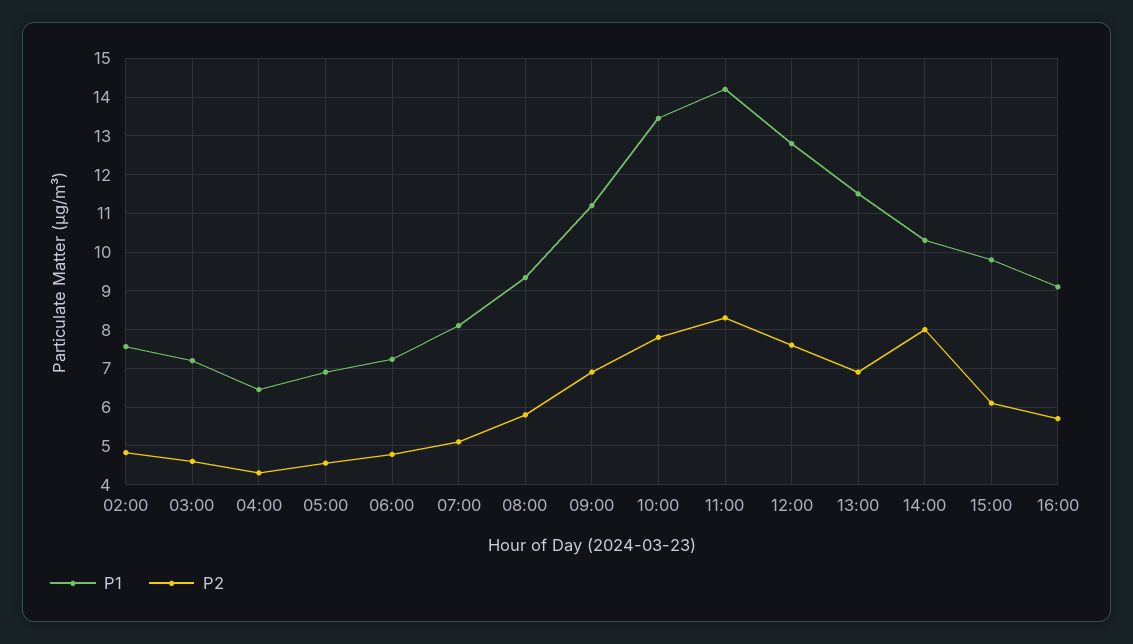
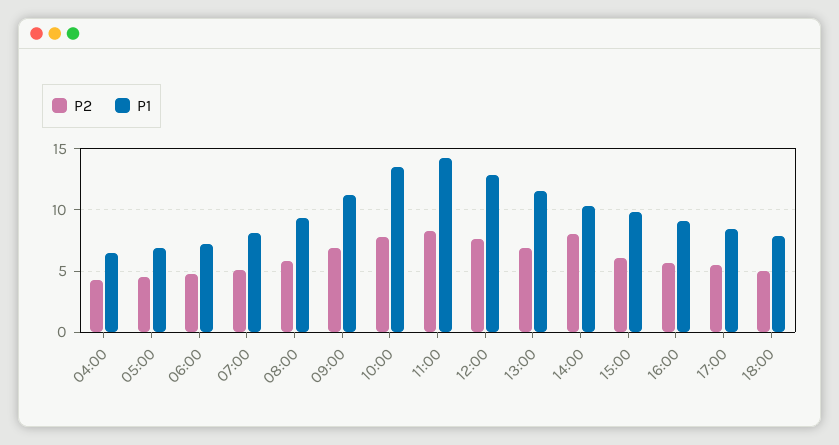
P1, 02:00: 7.6 -> none
P2, 02:00: 4.8 -> none
P1, 03:00: 7.2 -> none
P2, 03:00: 4.6 -> none
P2, 17:00: none -> 5.5
P1, 17:00: none -> 8.5
P2, 18:00: none -> 5
P1, 18:00: none -> 8

